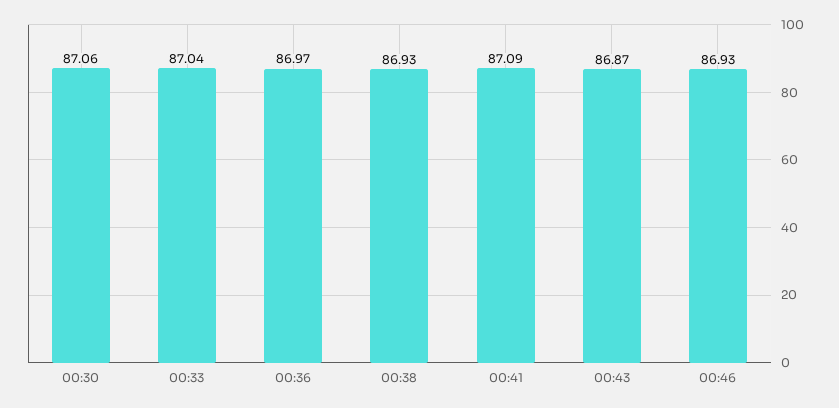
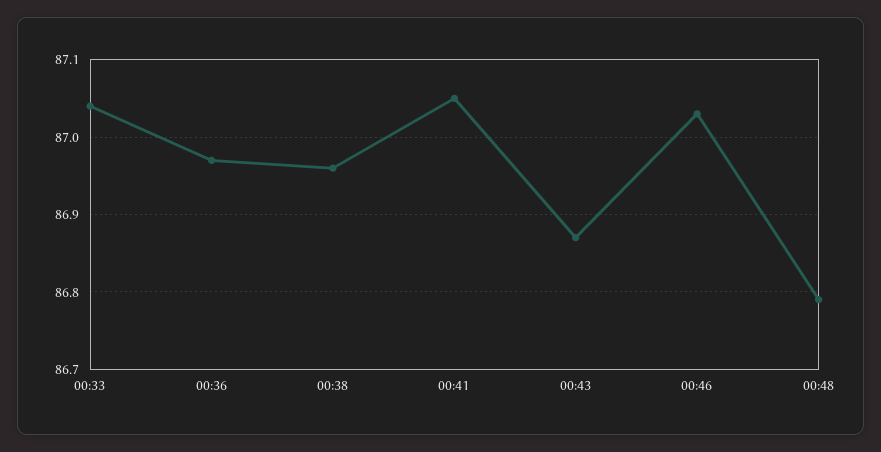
00:30: 87.06 -> none
00:38: 86.93 -> 86.96
00:41: 87.09 -> 87.05
00:46: 86.93 -> 87.03
00:48: none -> 86.79

